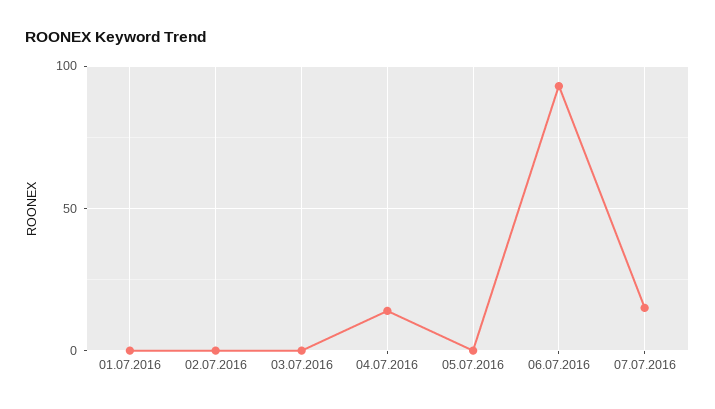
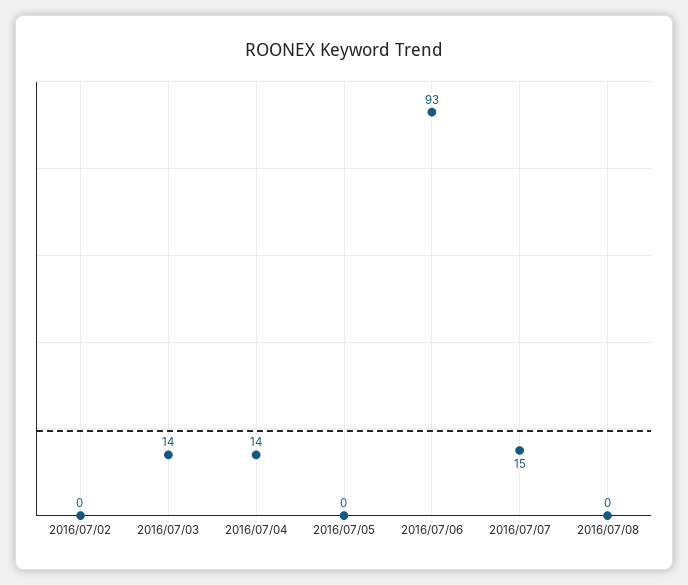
01.07.2016: 0 -> none
03.07.2016: 0 -> 14
2016/07/08: none -> 0

